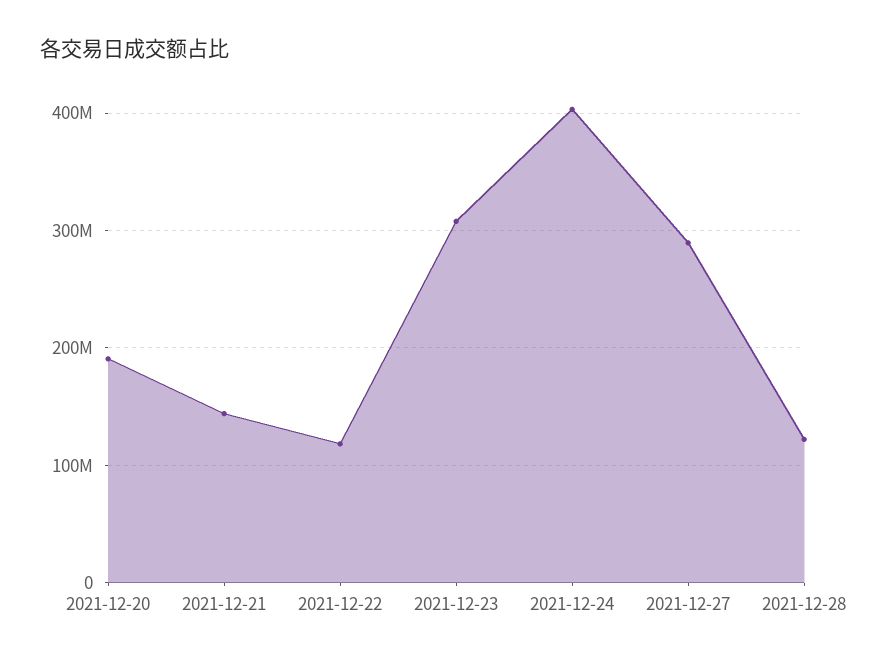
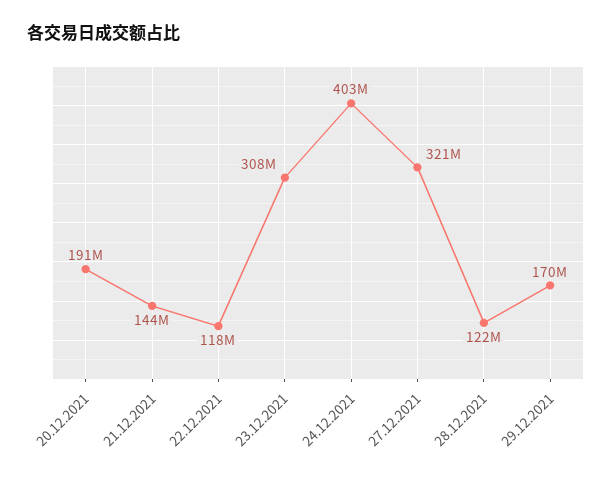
2021-12-27: 290000000 -> 321000000
29.12.2021: none -> 170000000

